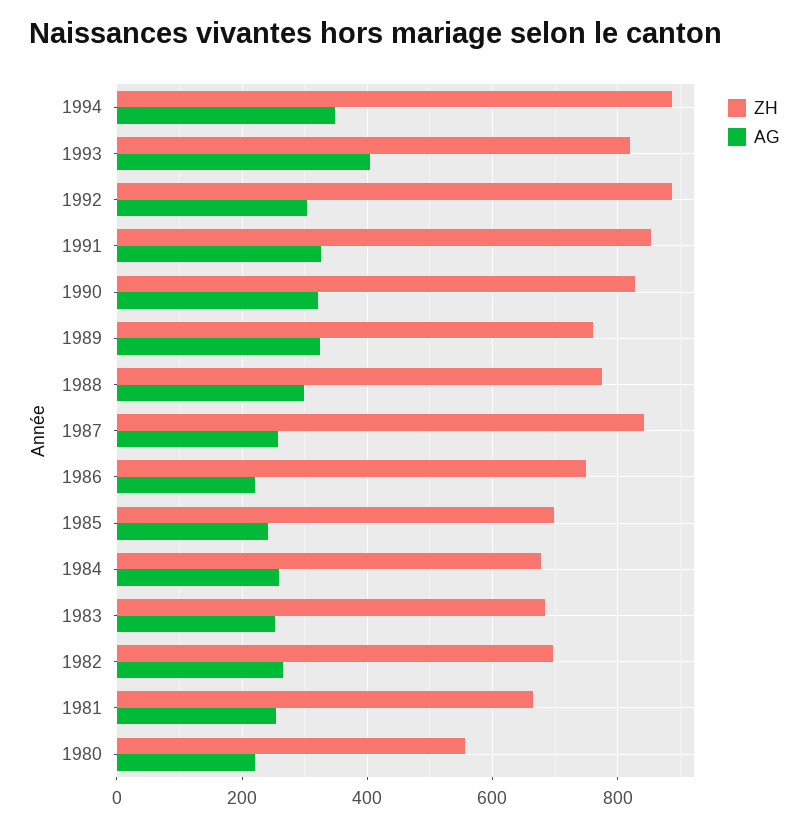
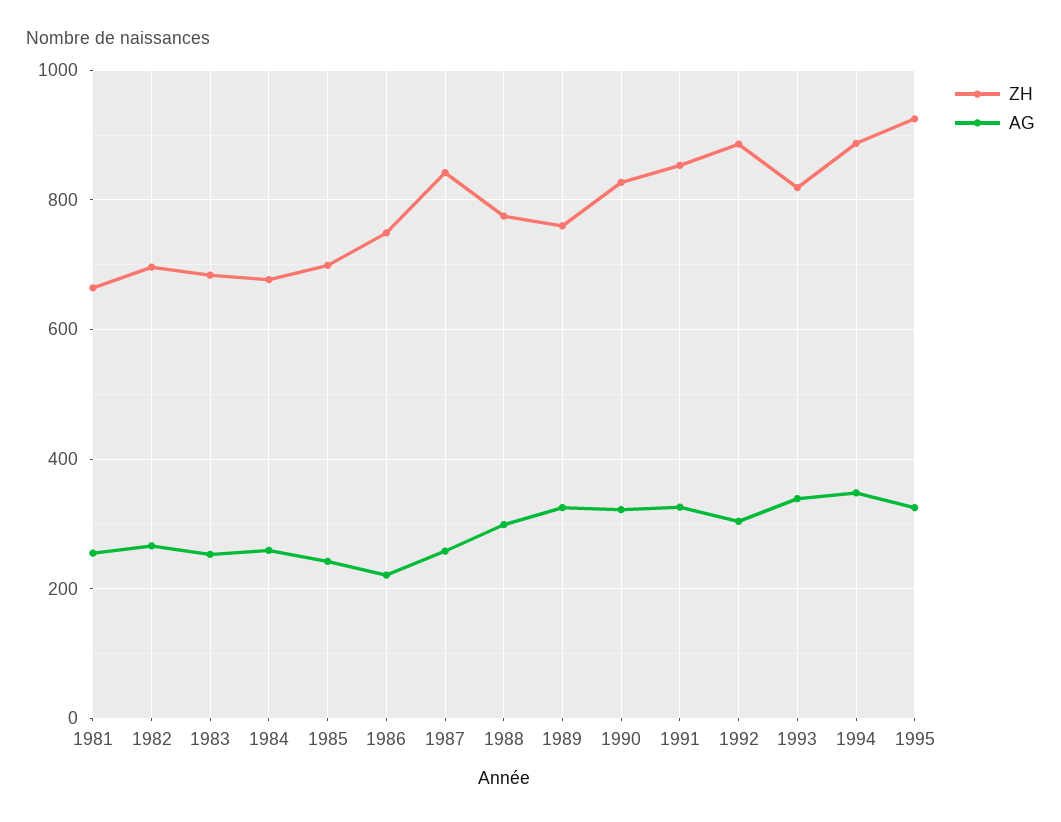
AG, 1993: 400 -> 340
ZH, 1980: 560 -> none
AG, 1980: 220 -> none
ZH, 1995: none -> 920
AG, 1995: none -> 320

